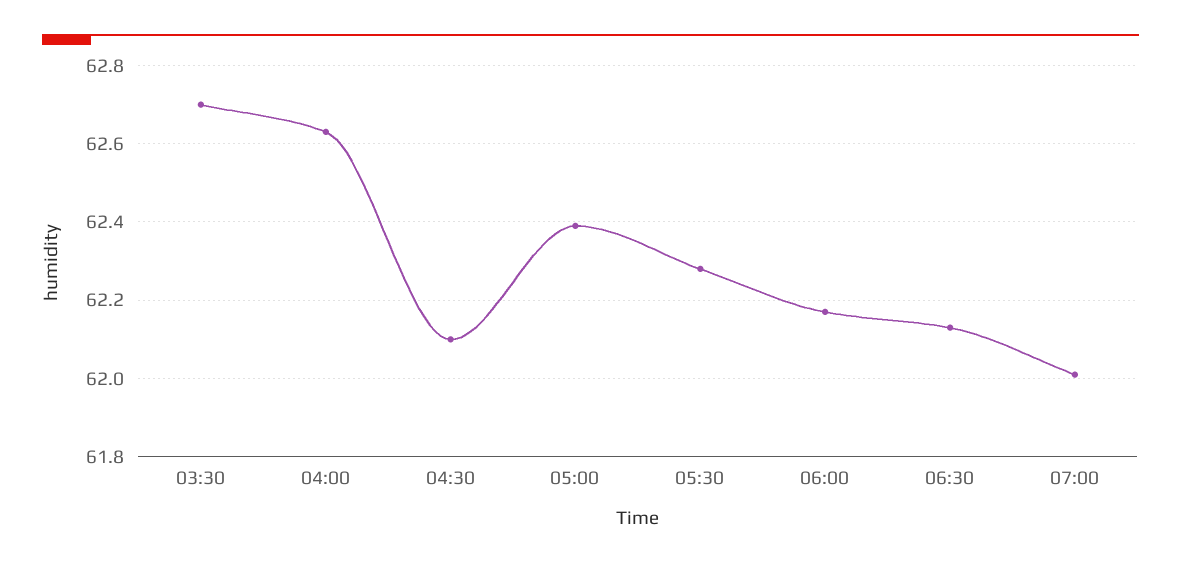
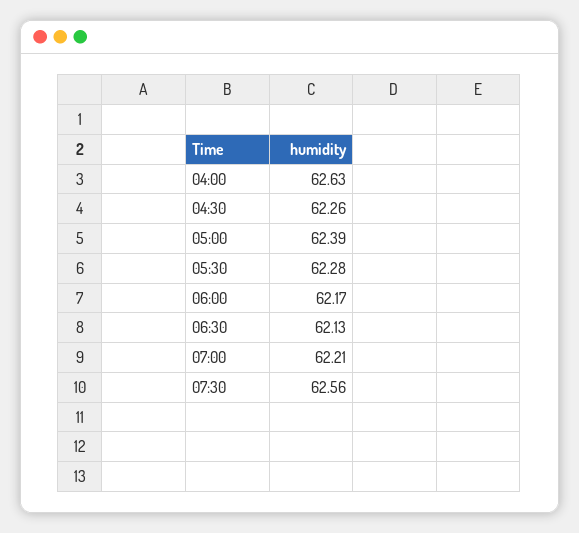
03:30: 62.7 -> none
04:30: 62.1 -> 62.26
07:00: 62 -> 62.21
07:30: none -> 62.56

